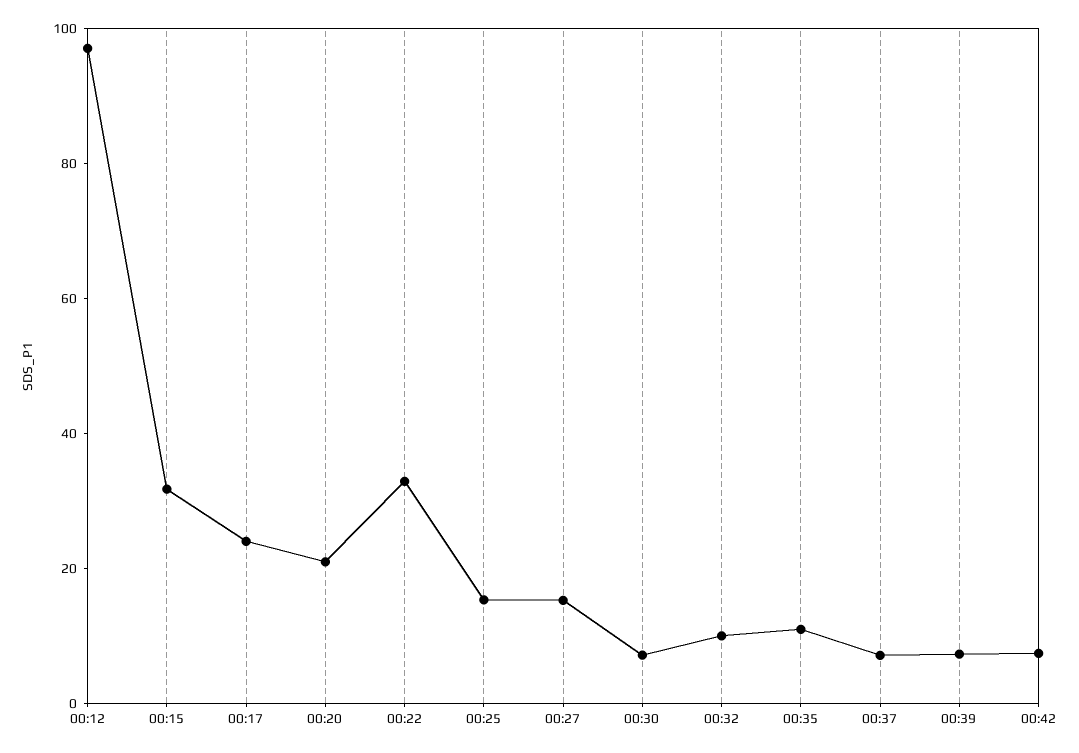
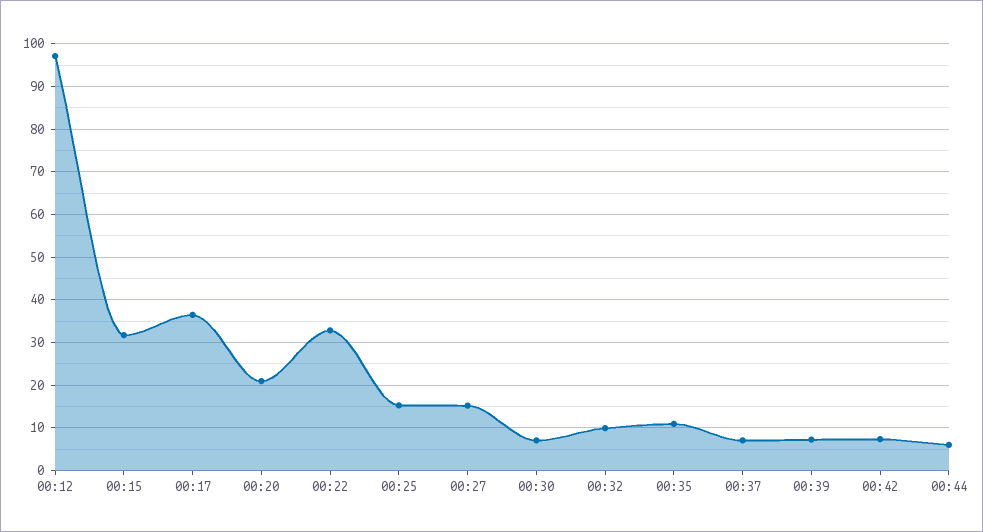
00:17: 25 -> 36
00:44: none -> 6

